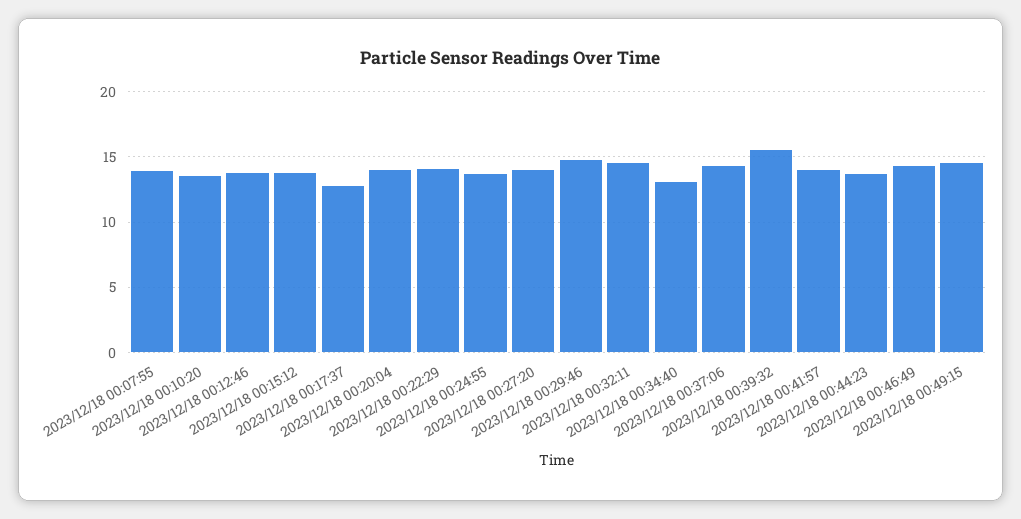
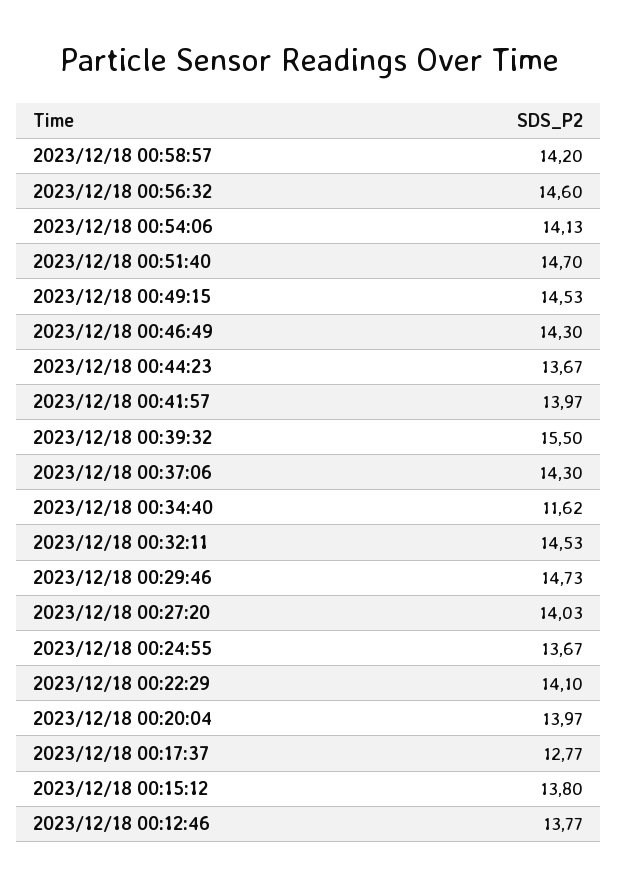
2023/12/18 00:07:55: 14 -> none
2023/12/18 00:10:20: 13.5 -> none
2023/12/18 00:34:40: 13 -> 11.62
2023/12/18 00:58:57: none -> 14.2
2023/12/18 00:56:32: none -> 14.6
2023/12/18 00:54:06: none -> 14.13
2023/12/18 00:51:40: none -> 14.7

